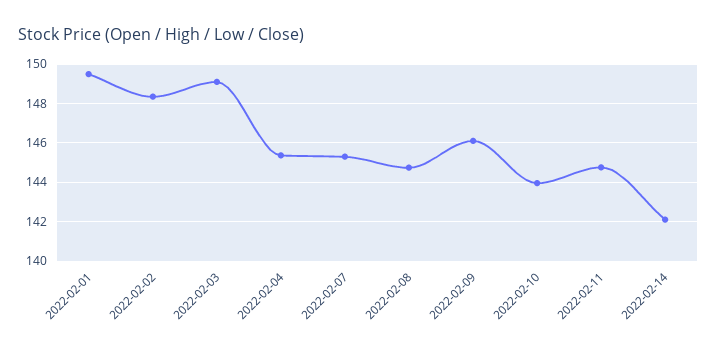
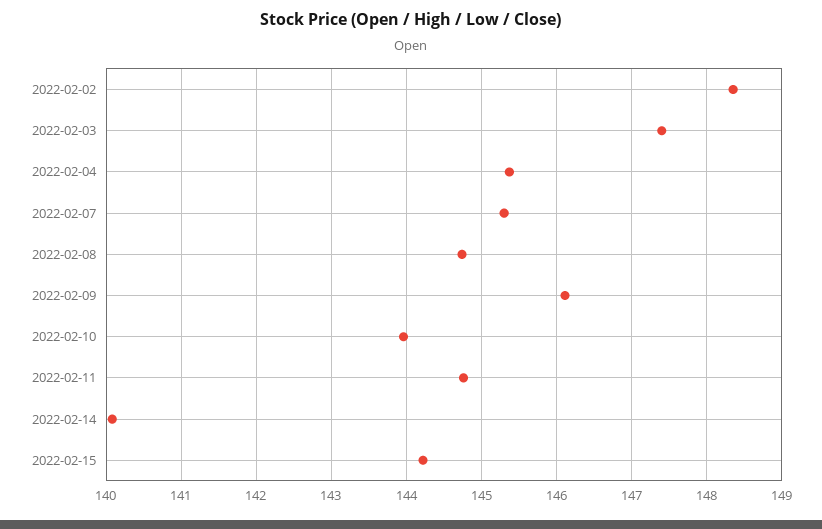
2022-02-01: 149.5 -> none
2022-02-03: 149 -> 147.4
2022-02-14: 142 -> 140.1
2022-02-15: none -> 144.2

